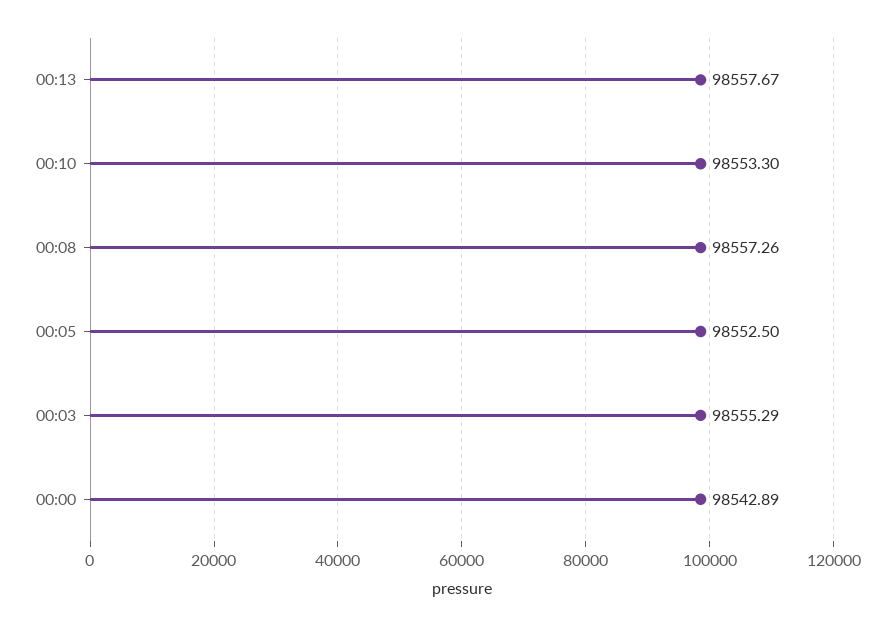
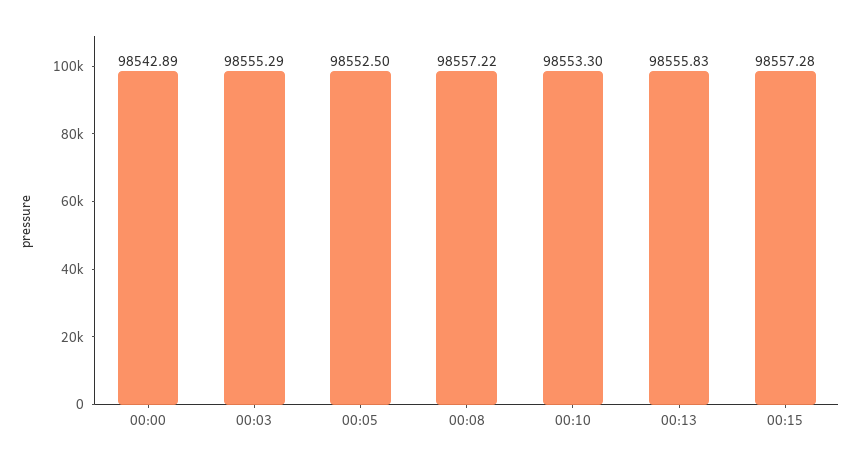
00:13: 98557.67 -> 98555.83
00:08: 98557.26 -> 98557.22
00:15: none -> 98557.28

